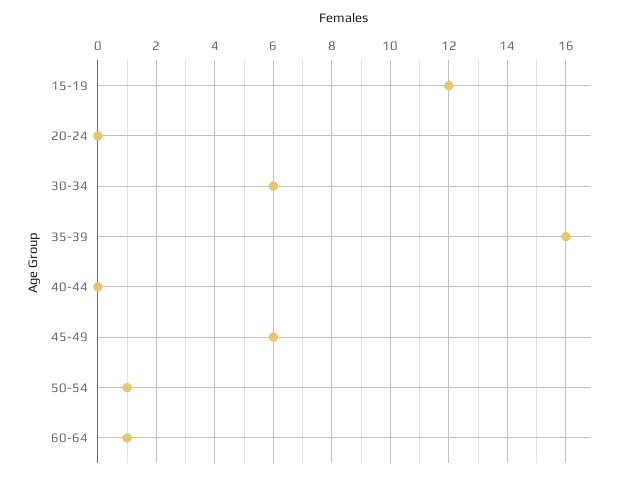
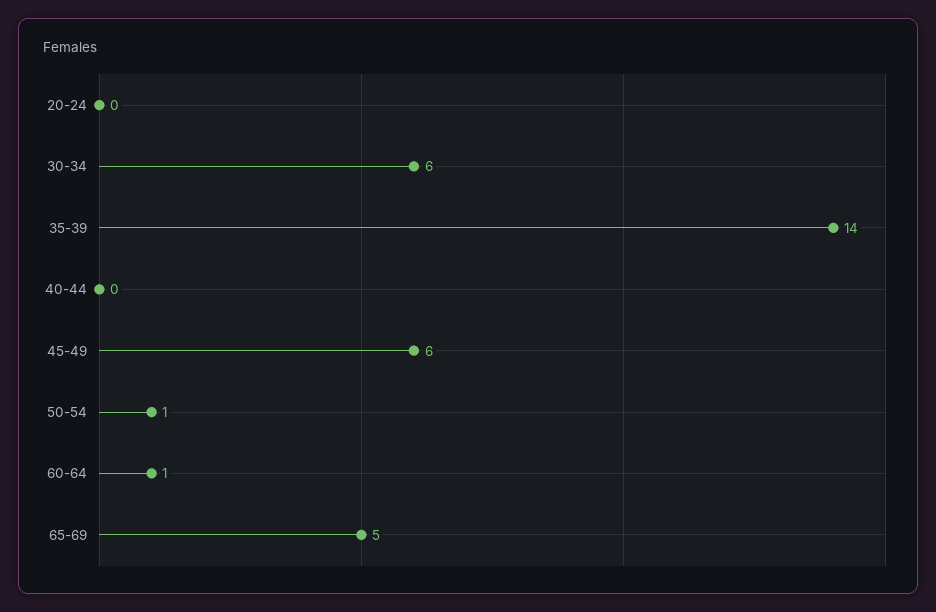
15-19: 12 -> none
35-39: 16 -> 14
65-69: none -> 5

